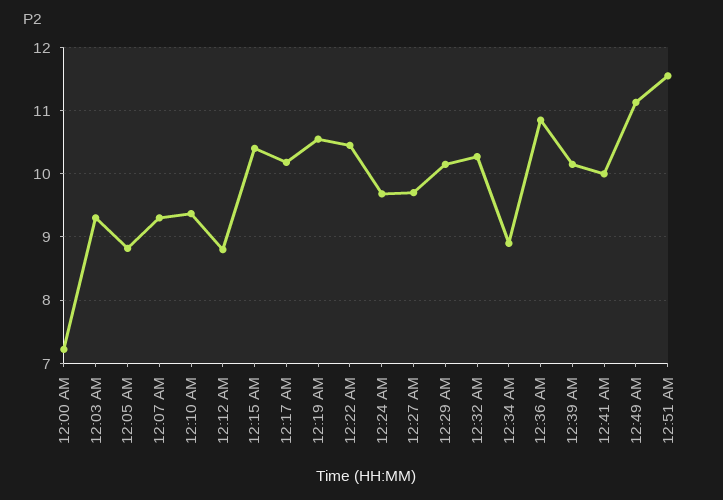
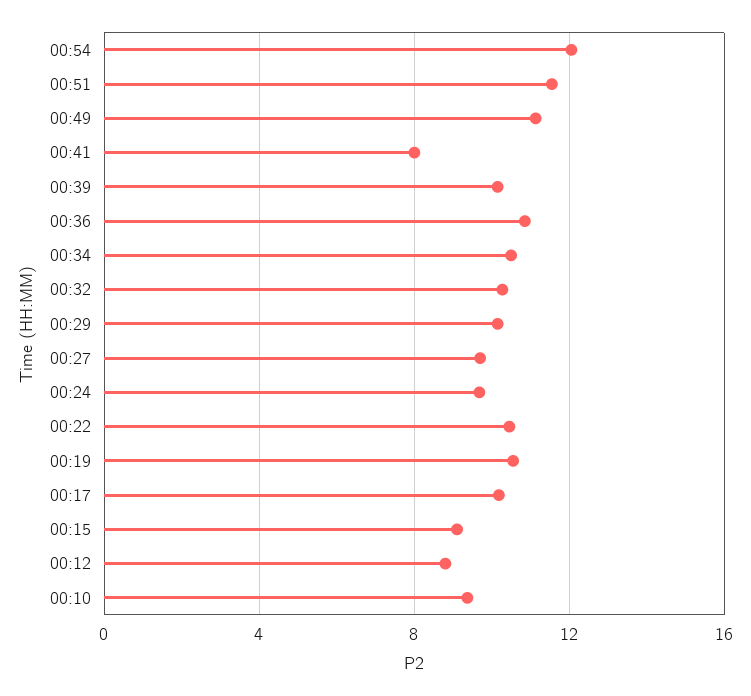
12:00 AM: 7.2 -> none
12:03 AM: 9.3 -> none
12:05 AM: 8.8 -> none
12:07 AM: 9.3 -> none
12:15 AM: 10.4 -> 9
12:34 AM: 8.9 -> 10.5
12:41 AM: 10 -> 8
00:54: none -> 12

